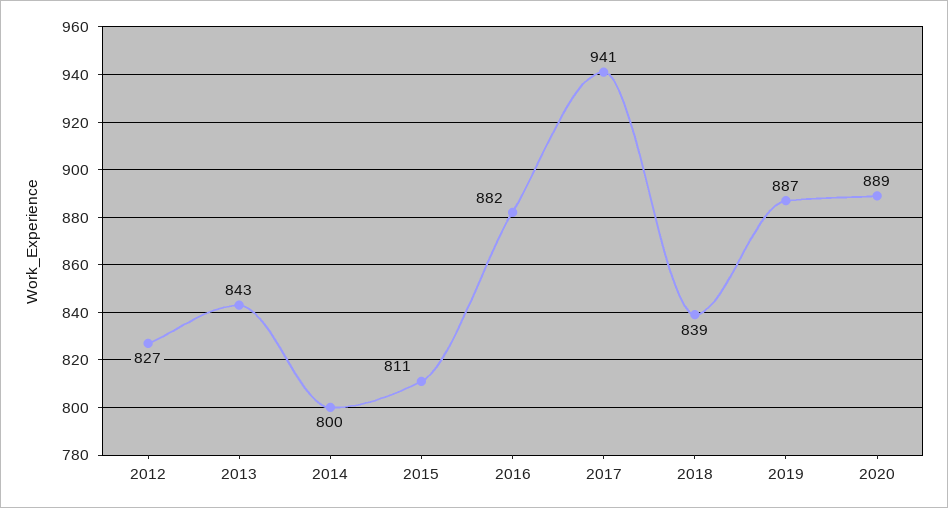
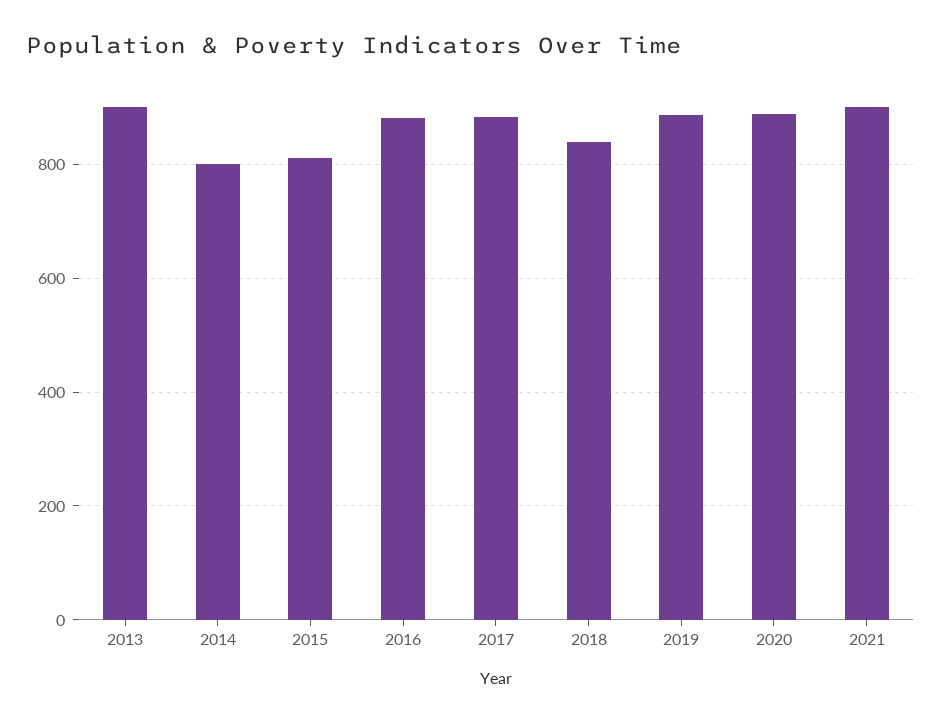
2012: 827 -> none
2013: 843 -> 900
2017: 941 -> 880
2021: none -> 900

